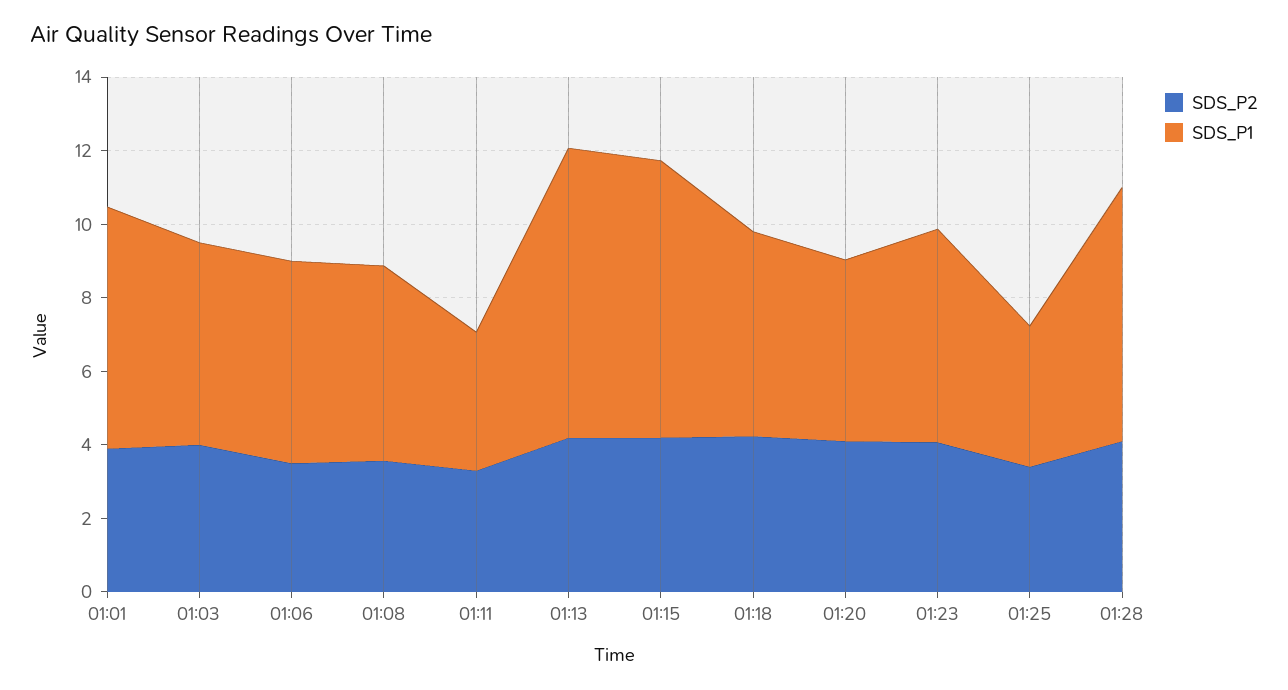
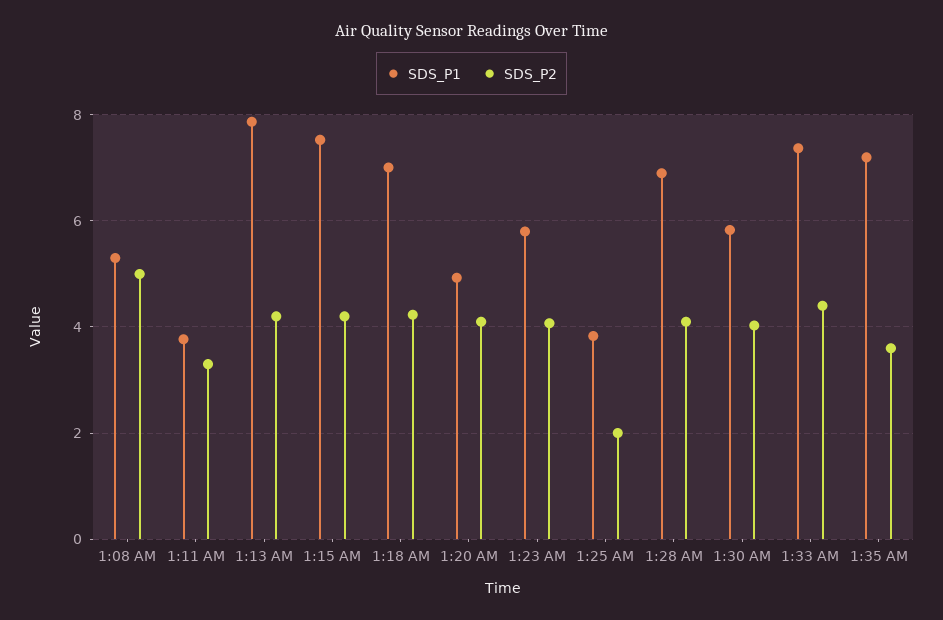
SDS_P2, 01:01: 4 -> none
SDS_P1, 01:01: 6.5 -> none
SDS_P2, 01:03: 4 -> none
SDS_P1, 01:03: 5.5 -> none
SDS_P2, 01:06: 3.5 -> none
SDS_P1, 01:06: 5.5 -> none
SDS_P2, 01:08: 3.5 -> 5
SDS_P1, 01:18: 5.5 -> 7
SDS_P2, 01:25: 3.5 -> 2
SDS_P1, 1:30 AM: none -> 5.8
SDS_P2, 1:30 AM: none -> 4
SDS_P1, 1:33 AM: none -> 7.4
SDS_P2, 1:33 AM: none -> 4.4
SDS_P1, 1:35 AM: none -> 7.2
SDS_P2, 1:35 AM: none -> 3.6

